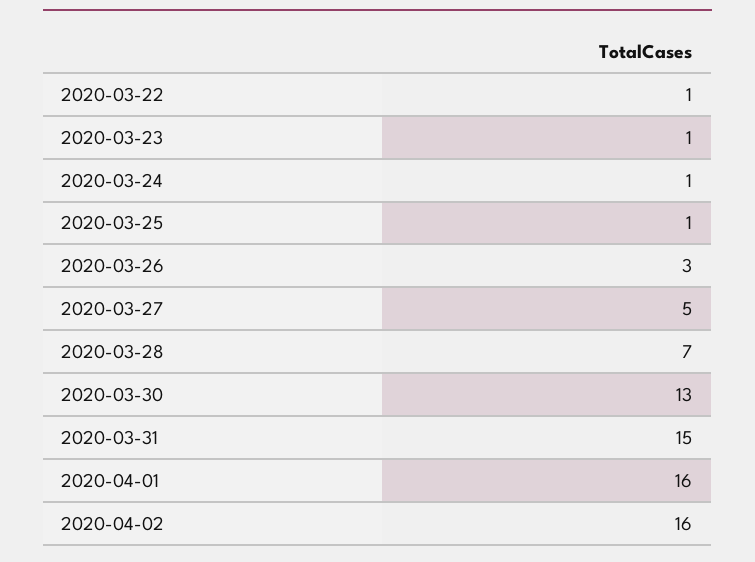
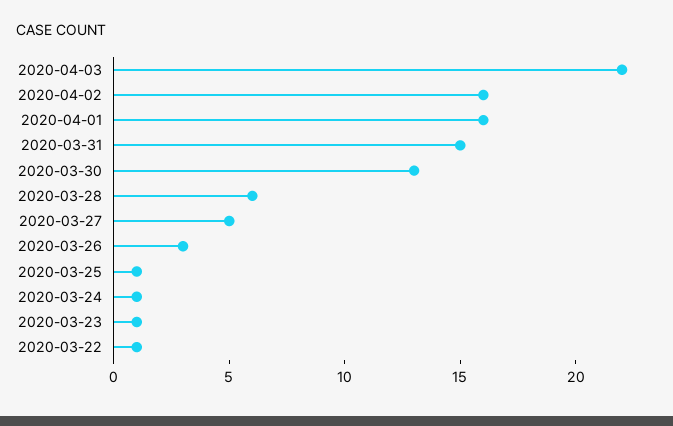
2020-03-28: 7 -> 6
2020-04-03: none -> 22

